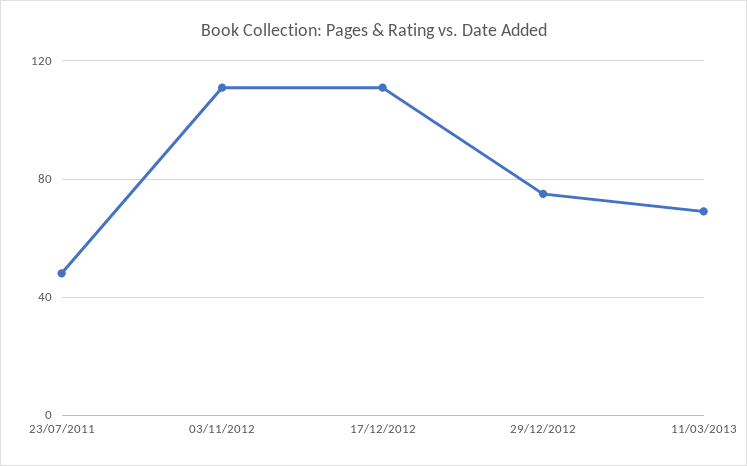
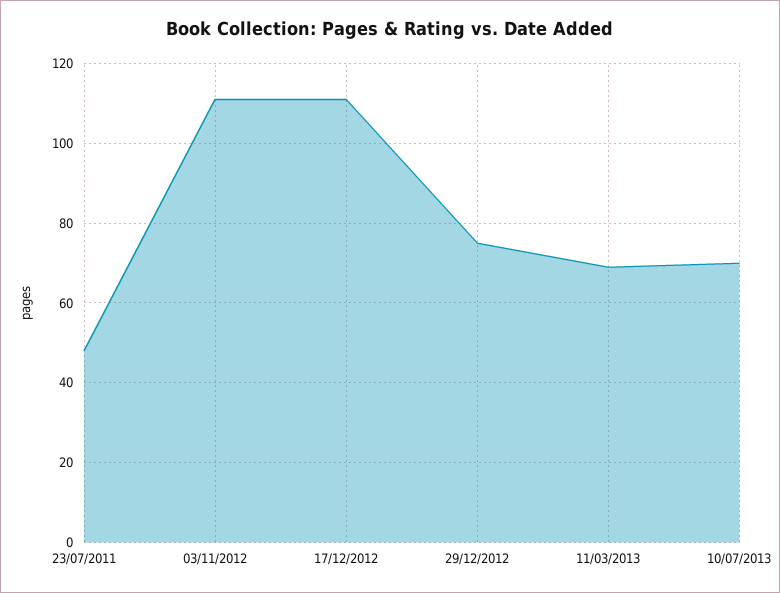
10/07/2013: none -> 70

